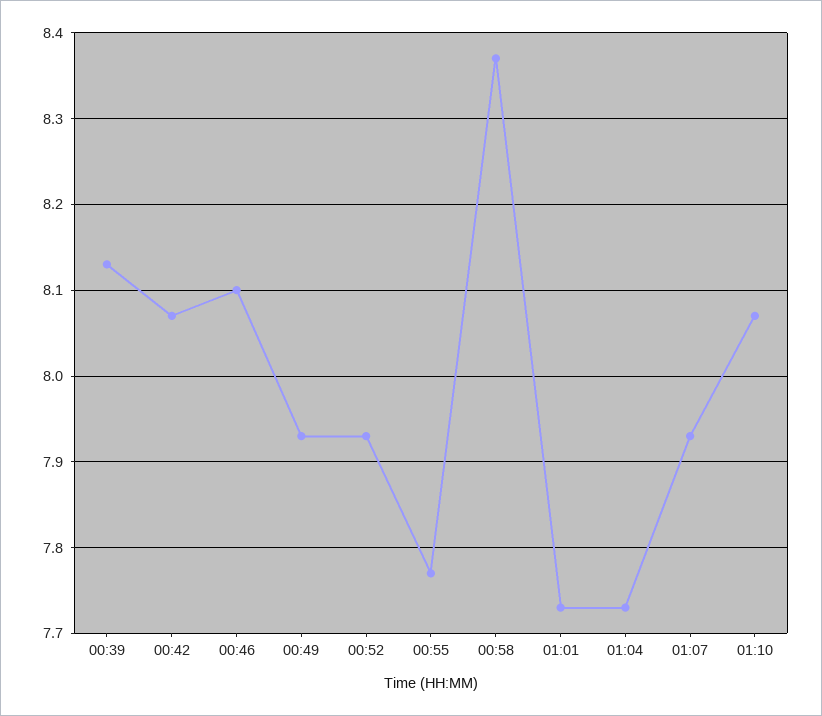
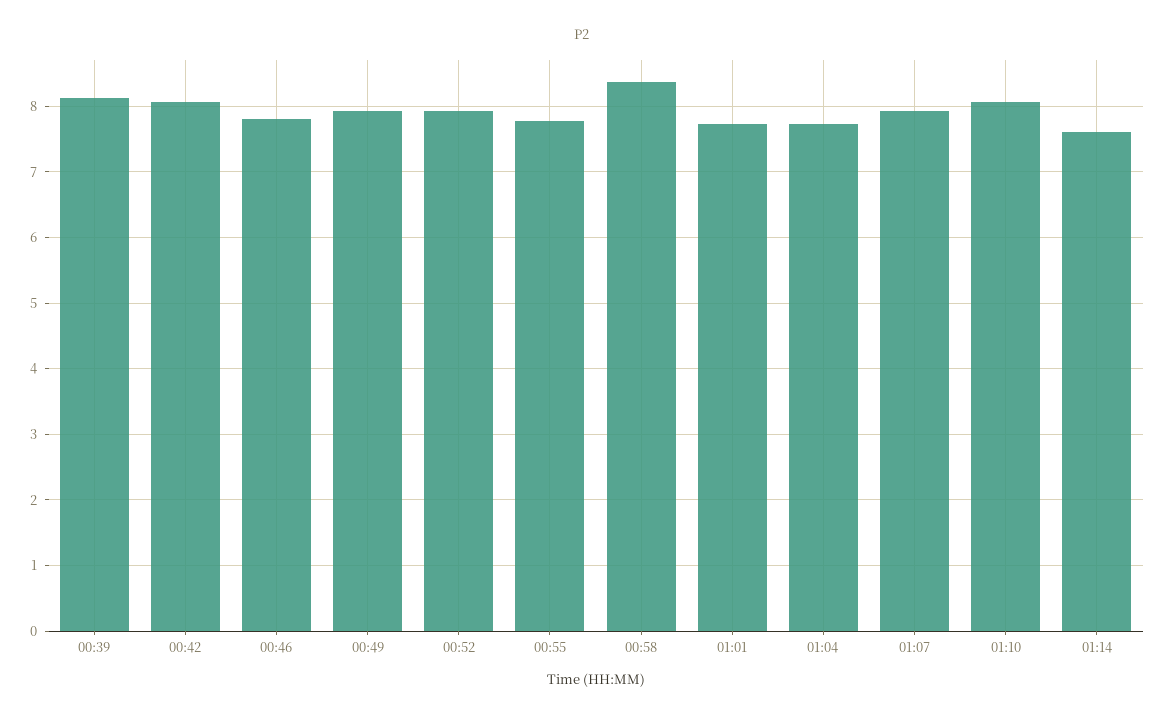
00:46: 8.1 -> 7.8
01:14: none -> 7.6

